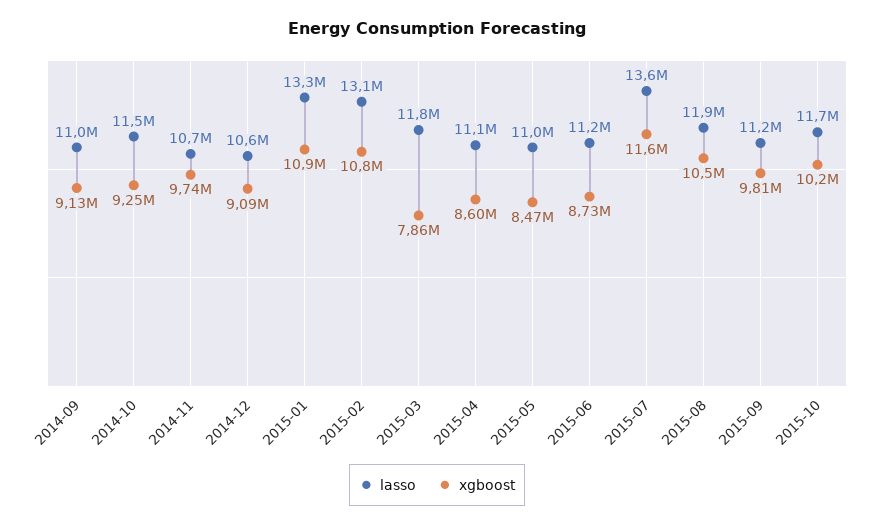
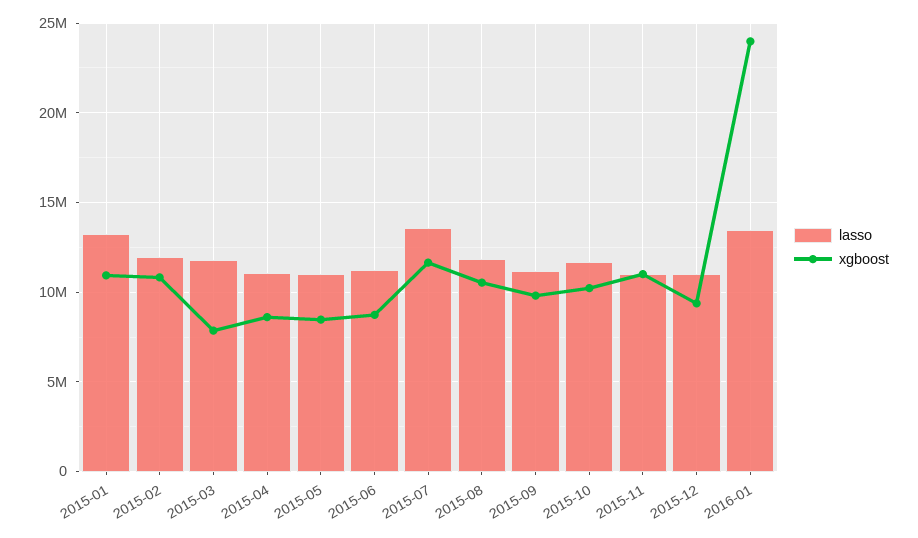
lasso, 2014-09: 11000000 -> none
xgboost, 2014-09: 9130000 -> none
lasso, 2014-10: 11500000 -> none
xgboost, 2014-10: 9250000 -> none
lasso, 2014-11: 10700000 -> none
xgboost, 2014-11: 9740000 -> none
lasso, 2014-12: 10600000 -> none
xgboost, 2014-12: 9090000 -> none
lasso, 2015-02: 13100000 -> 12000000
lasso, 2015-11: none -> 11000000
xgboost, 2015-11: none -> 11000000
lasso, 2015-12: none -> 11000000
xgboost, 2015-12: none -> 9500000
lasso, 2016-01: none -> 13500000
xgboost, 2016-01: none -> 24000000

